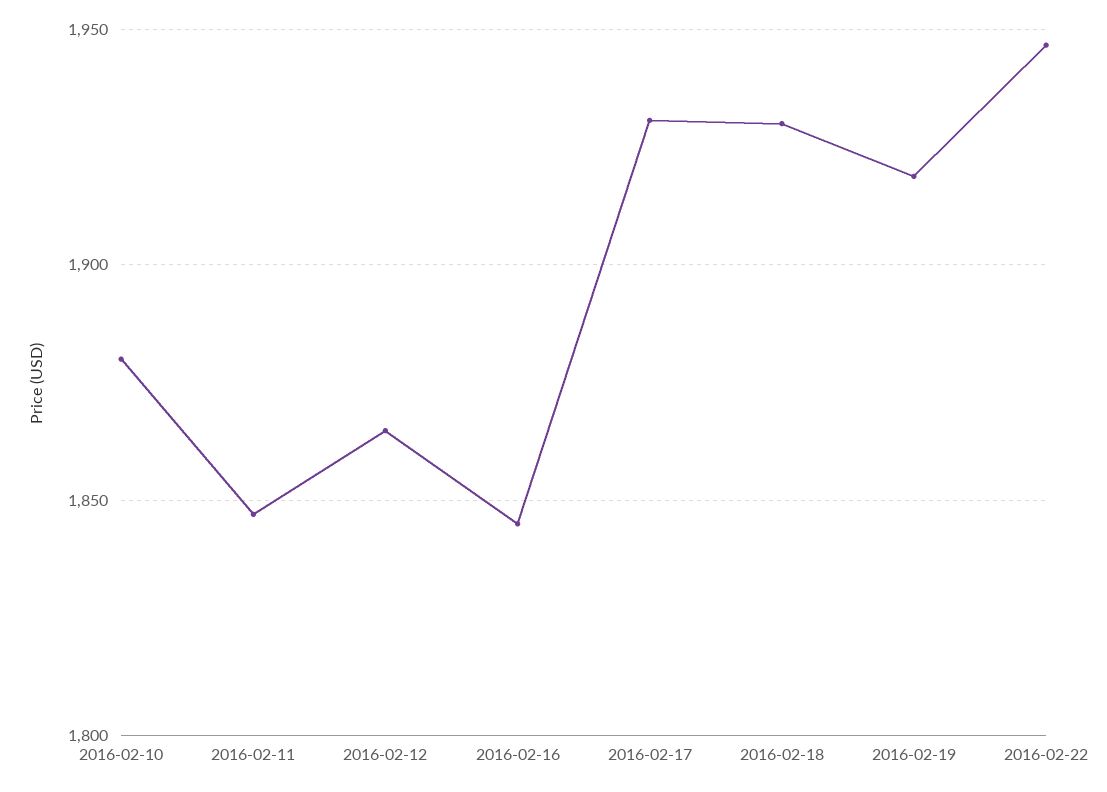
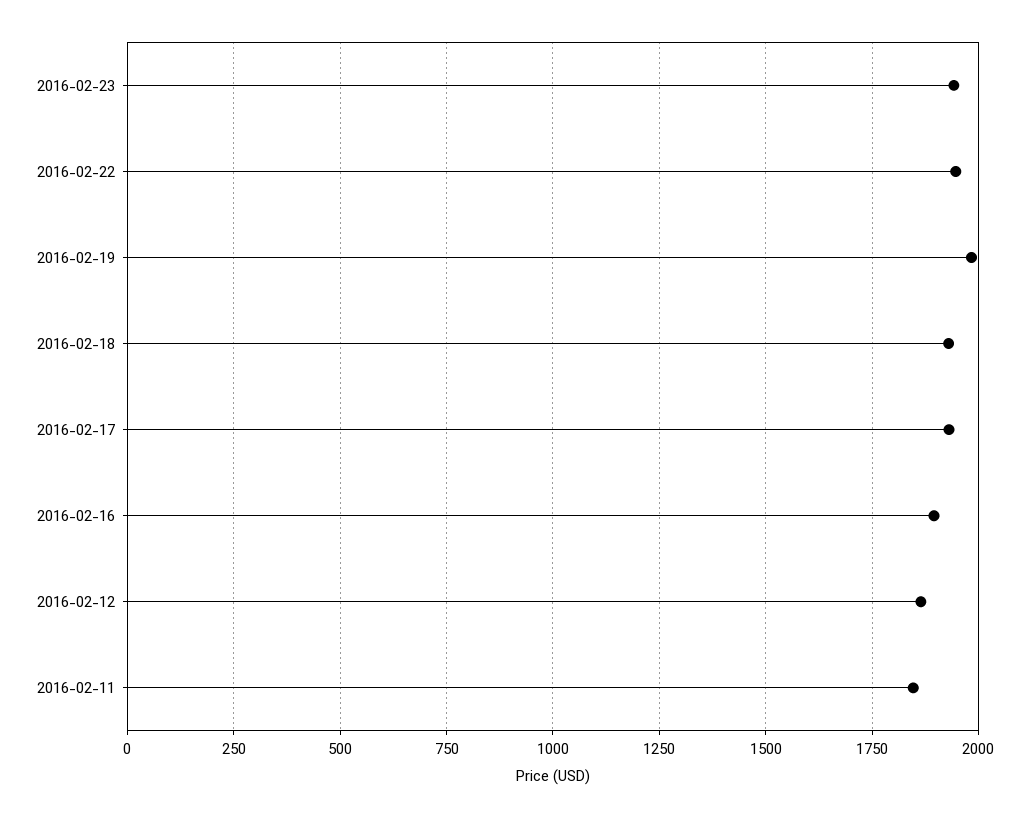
2016-02-10: 1880 -> none
2016-02-16: 1845 -> 1900
2016-02-19: 1920 -> 1975
2016-02-23: none -> 1950

